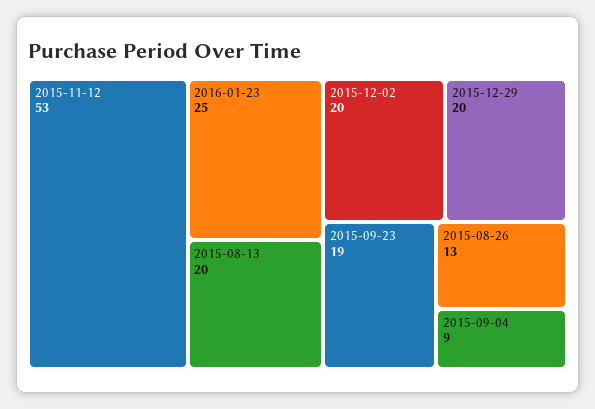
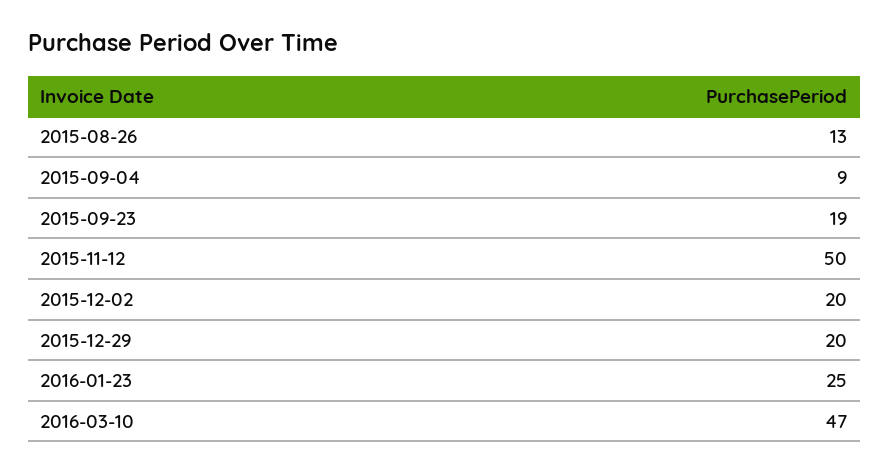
2015-11-12: 53 -> 50
2015-08-13: 20 -> none
2016-03-10: none -> 47

